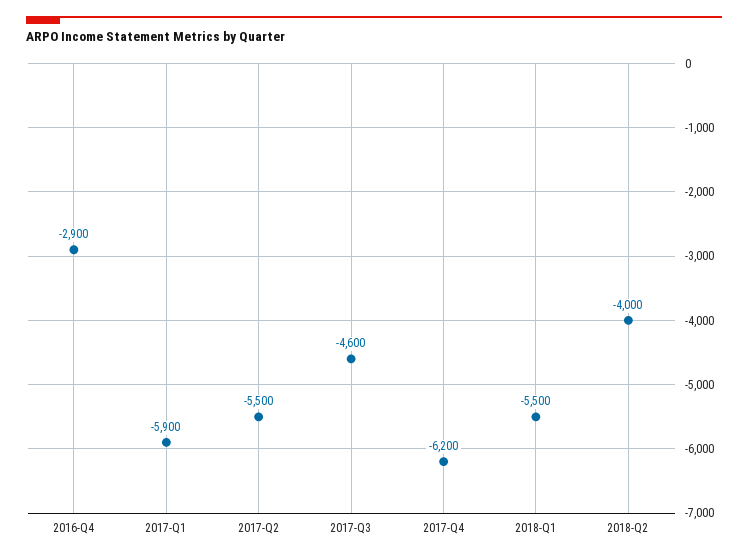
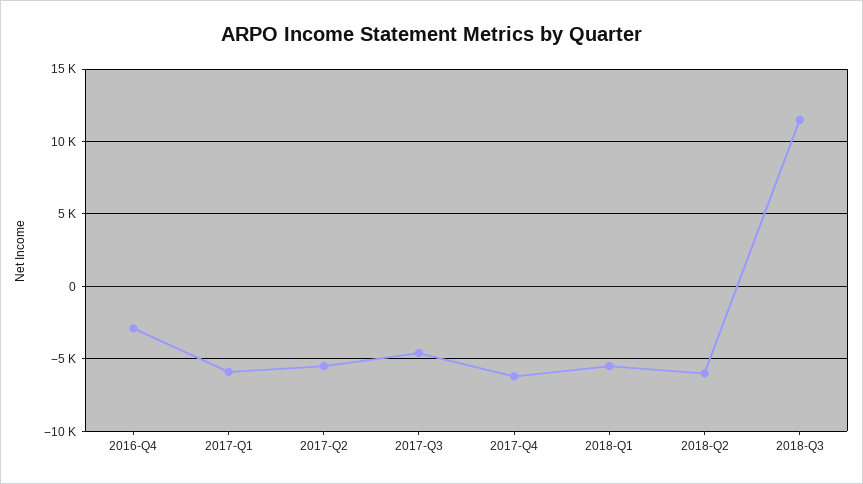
2018-Q2: -4000 -> -6000
2018-Q3: none -> 11500

